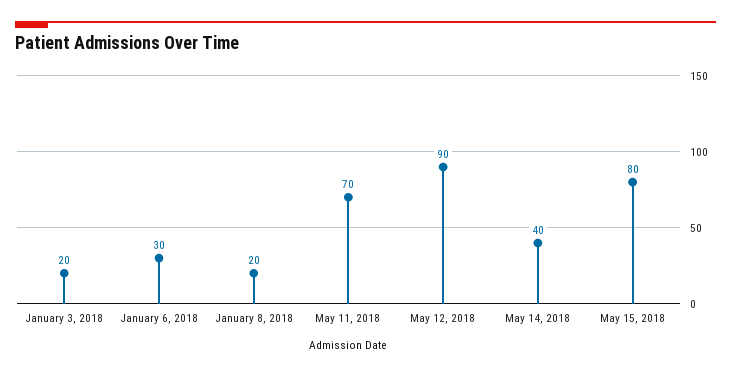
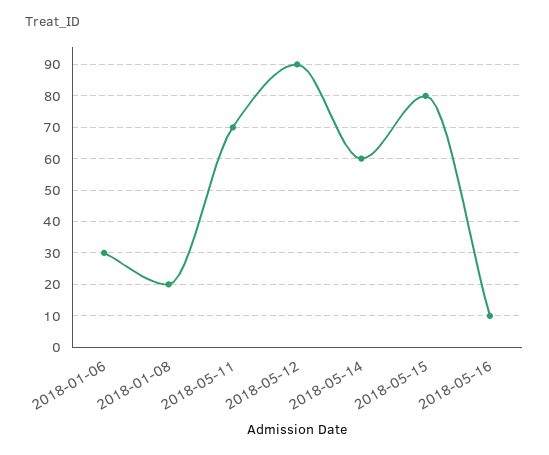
January 3, 2018: 20 -> none
May 14, 2018: 40 -> 60
2018-05-16: none -> 10

